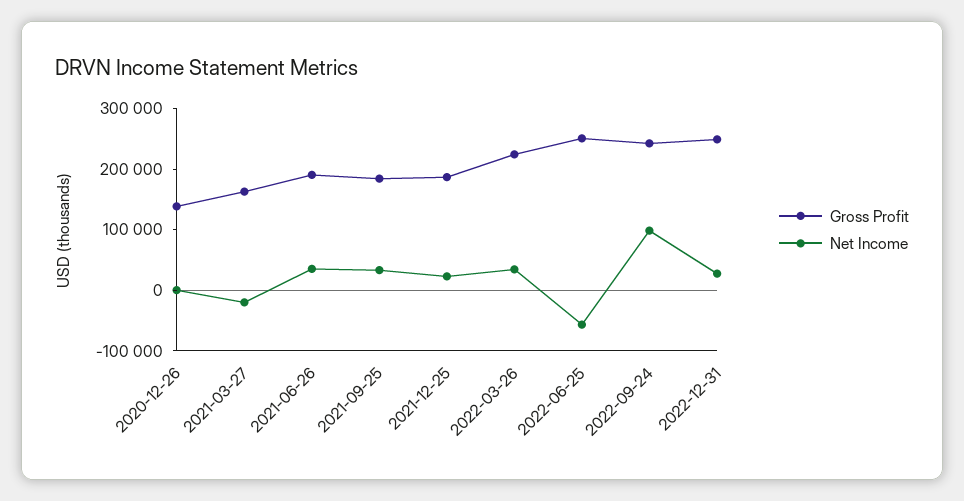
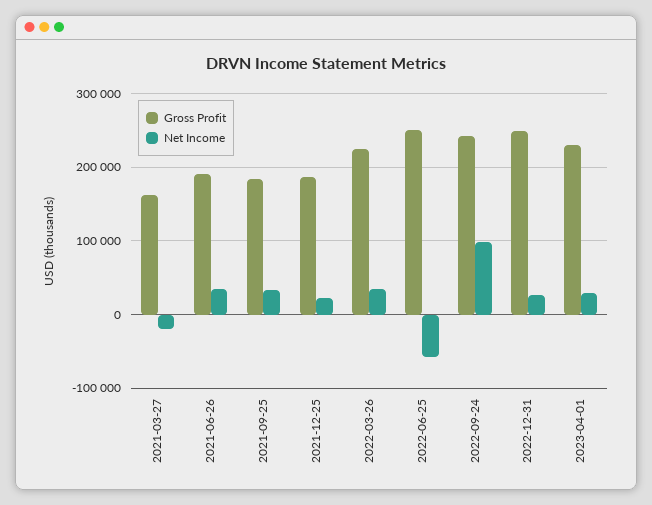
Gross Profit, 2020-12-26: 140000 -> none
Net Income, 2020-12-26: 0 -> none
Gross Profit, 2023-04-01: none -> 230000
Net Income, 2023-04-01: none -> 30000

